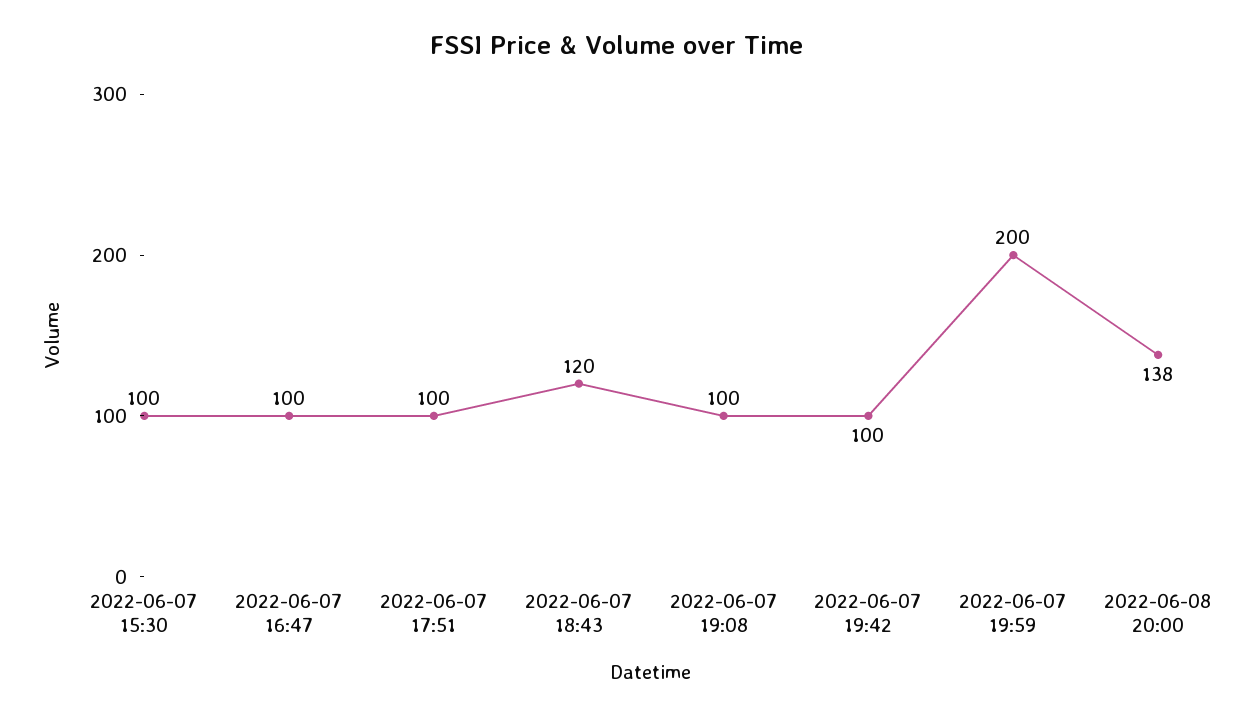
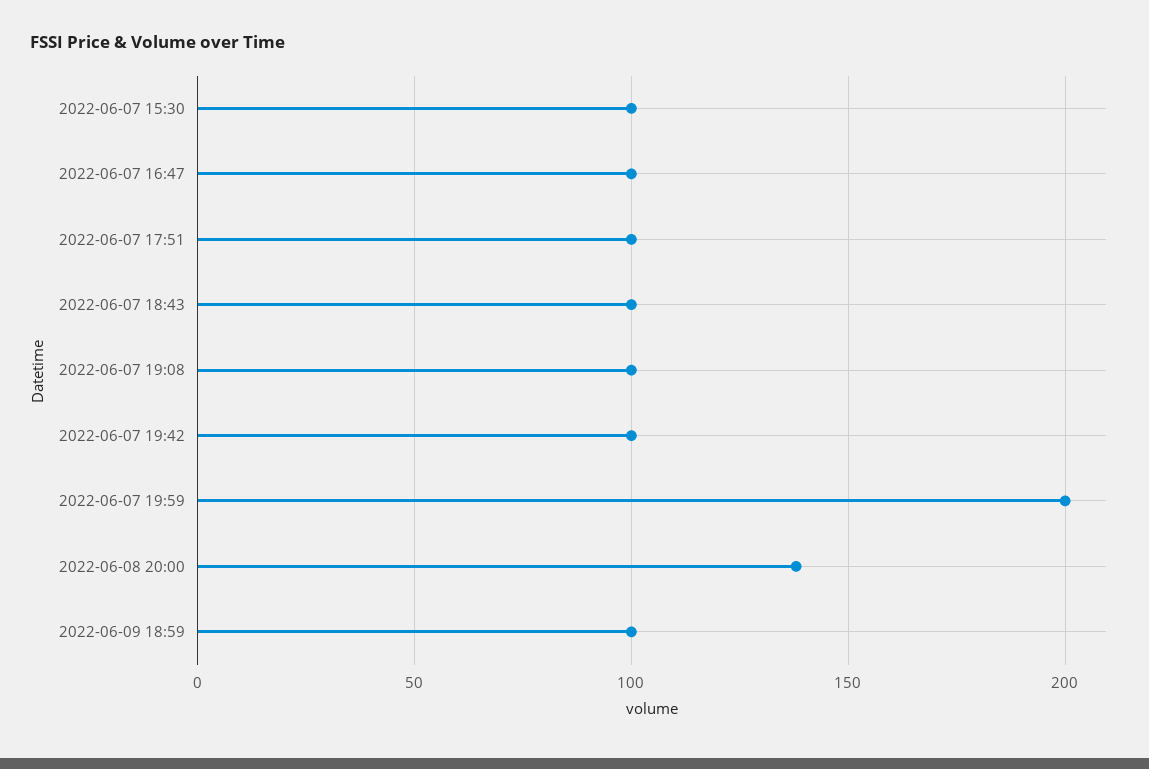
2022-06-07 18:43: 120 -> 100
2022-06-09 18:59: none -> 100

